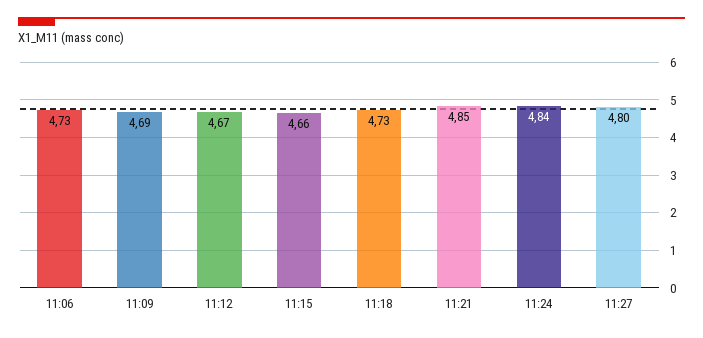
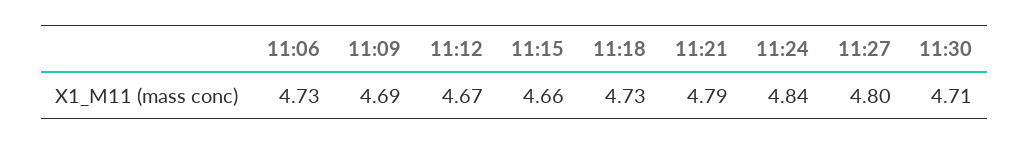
11:21: 4.85 -> 4.79
11:30: none -> 4.71

